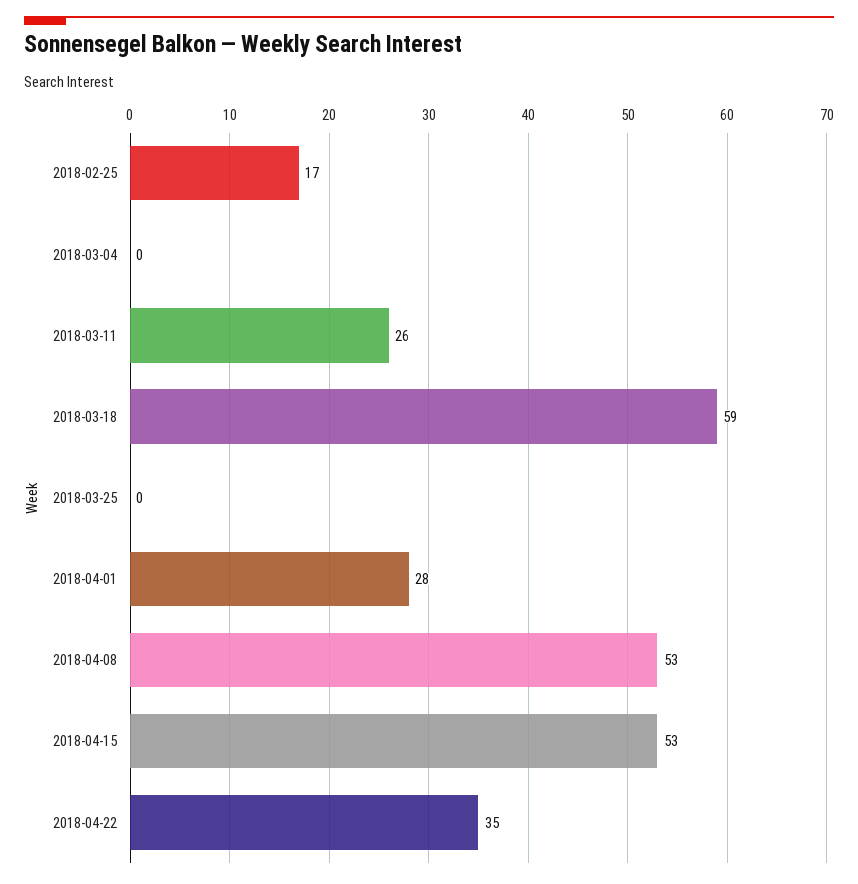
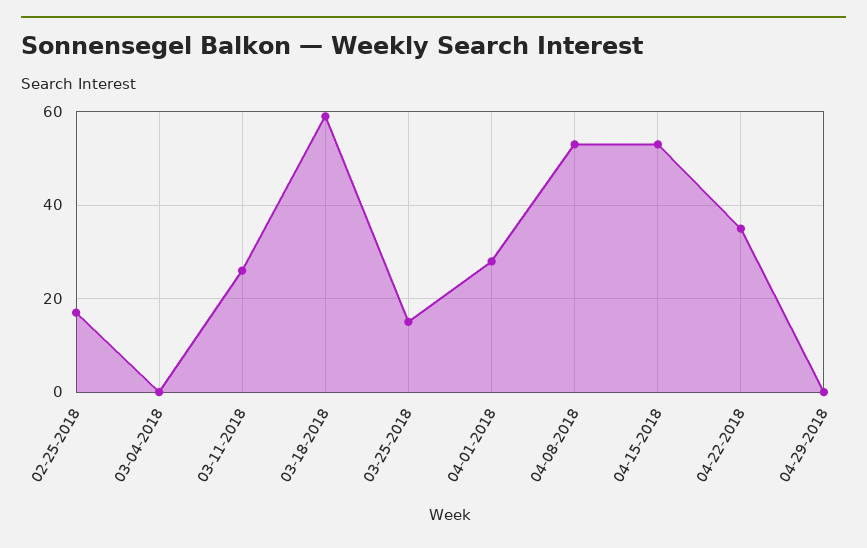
2018-03-25: 0 -> 15
04-29-2018: none -> 0

